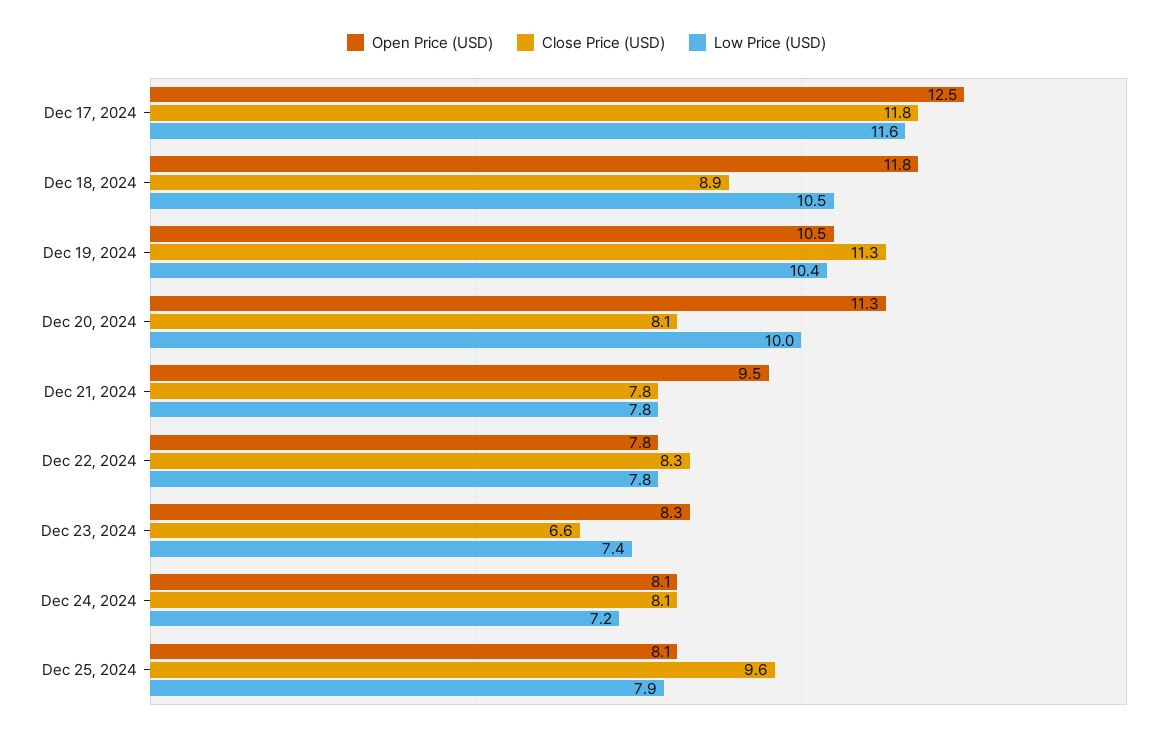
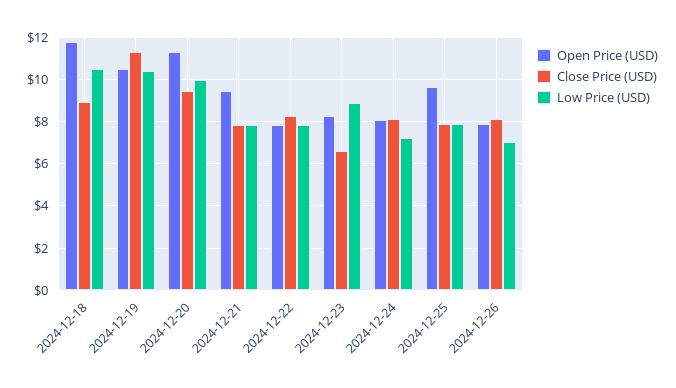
Open Price (USD), Dec 17, 2024: 12.5 -> none
Close Price (USD), Dec 17, 2024: 11.8 -> none
Low Price (USD), Dec 17, 2024: 11.6 -> none
Close Price (USD), Dec 20, 2024: 8.1 -> 9.5
Low Price (USD), Dec 23, 2024: 7.4 -> 9
Open Price (USD), Dec 25, 2024: 8.1 -> 9.5
Close Price (USD), Dec 25, 2024: 9.6 -> 8
Open Price (USD), 2024-12-26: none -> 8
Close Price (USD), 2024-12-26: none -> 8
Low Price (USD), 2024-12-26: none -> 7

